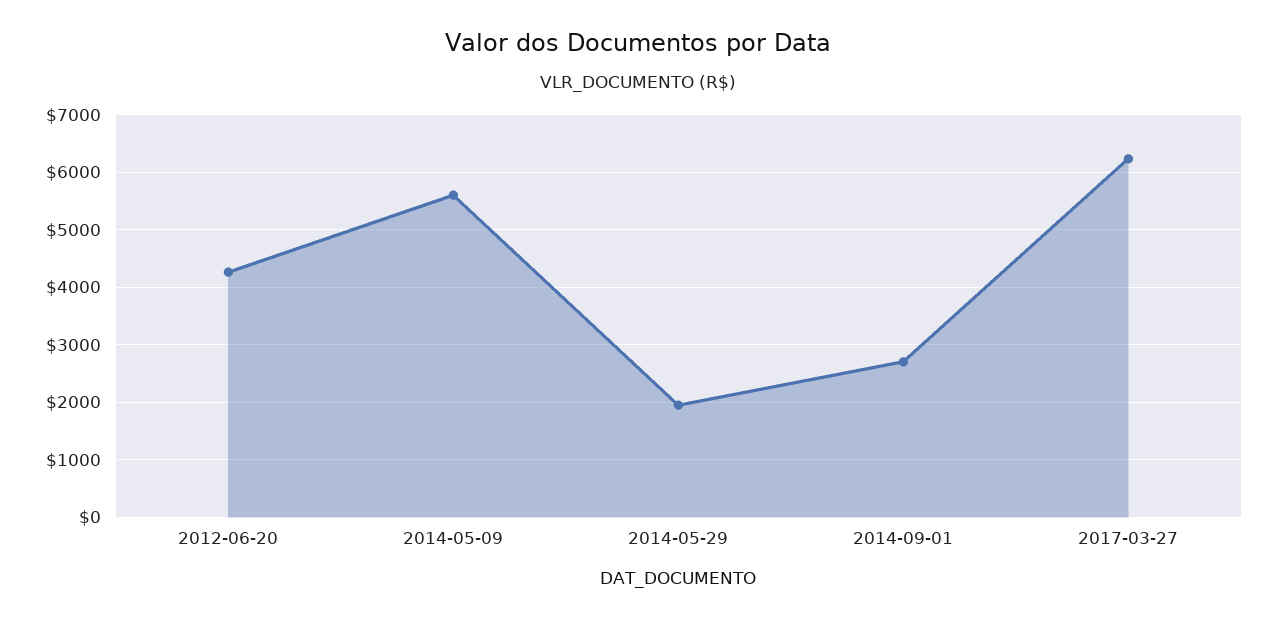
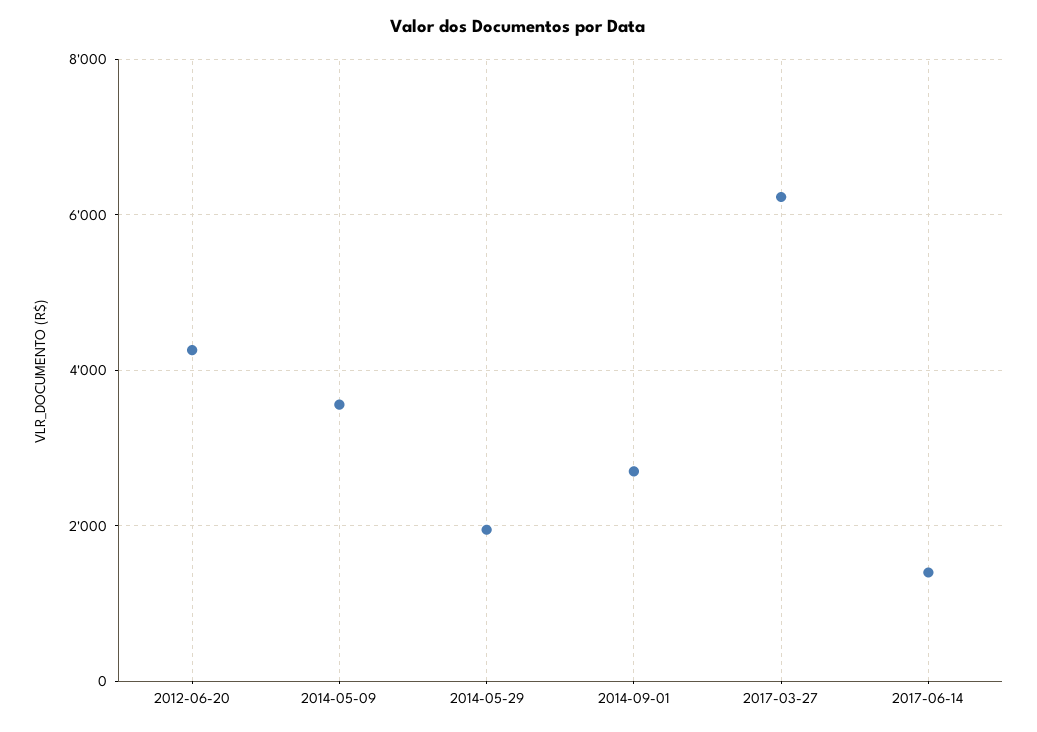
2014-05-09: 5600 -> 3600
2017-06-14: none -> 1400

